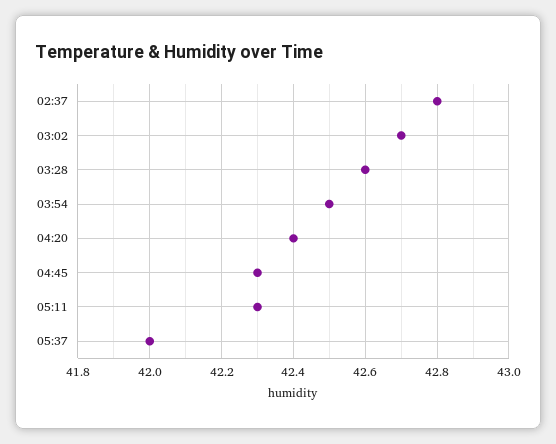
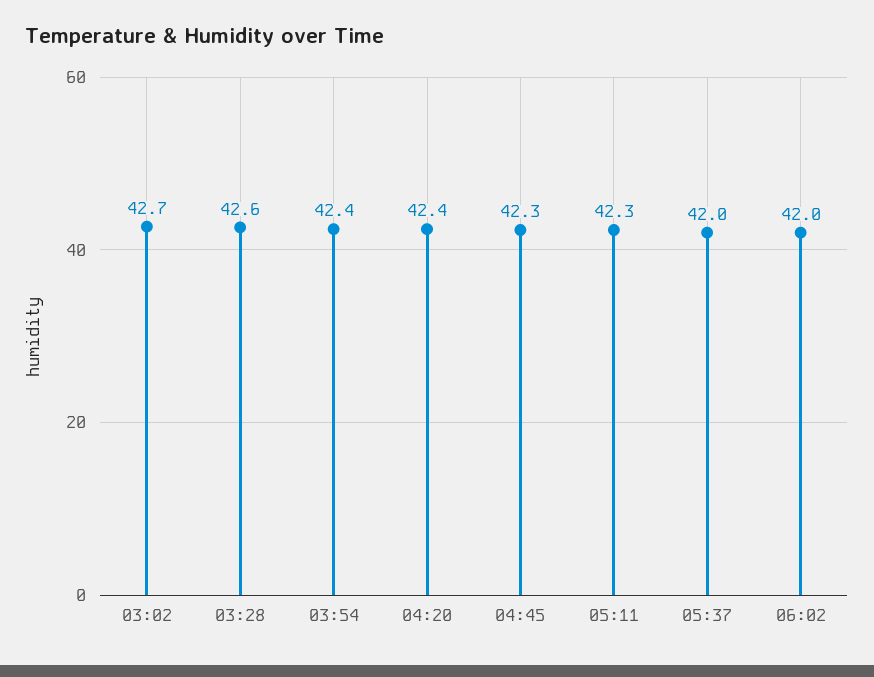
02:37: 42.8 -> none
03:54: 42.5 -> 42.4
06:02: none -> 42

